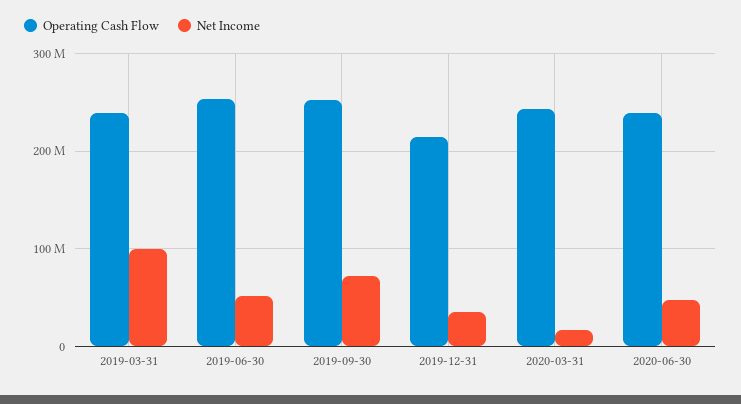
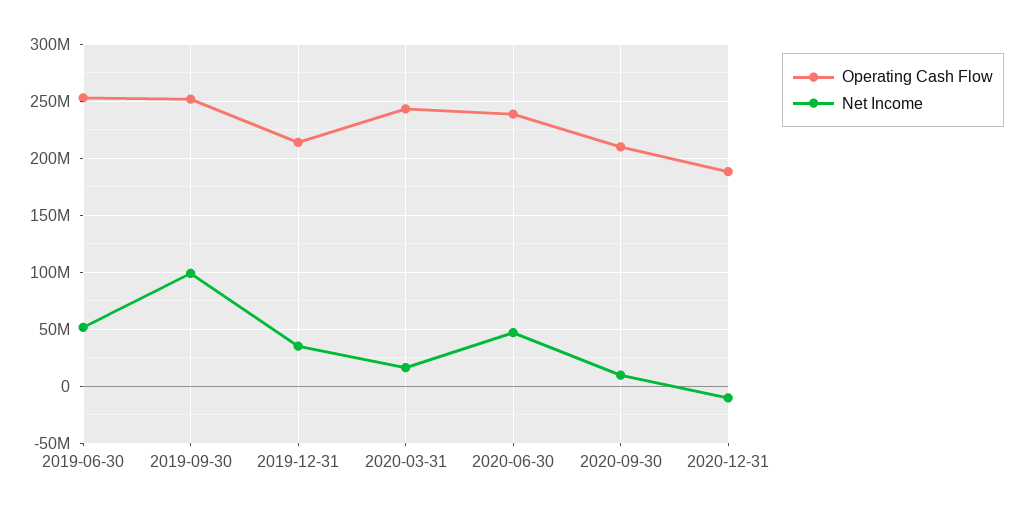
Operating Cash Flow, 2019-03-31: 240000000 -> none
Net Income, 2019-03-31: 100000000 -> none
Net Income, 2019-09-30: 70000000 -> 100000000
Operating Cash Flow, 2020-09-30: none -> 210000000
Net Income, 2020-09-30: none -> 10000000
Operating Cash Flow, 2020-12-31: none -> 190000000
Net Income, 2020-12-31: none -> -10000000

